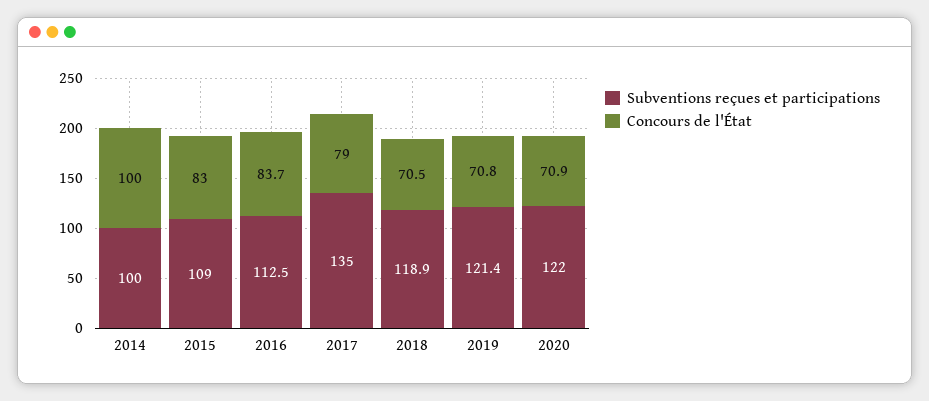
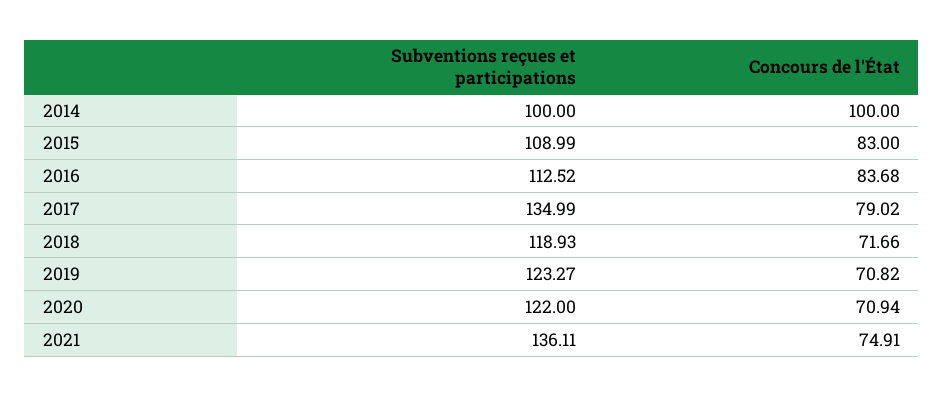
Concours de l'État, 2018: 70.5 -> 71.66
Subventions reçues et participations, 2019: 121.4 -> 123.27
Subventions reçues et participations, 2021: none -> 136.11
Concours de l'État, 2021: none -> 74.91

